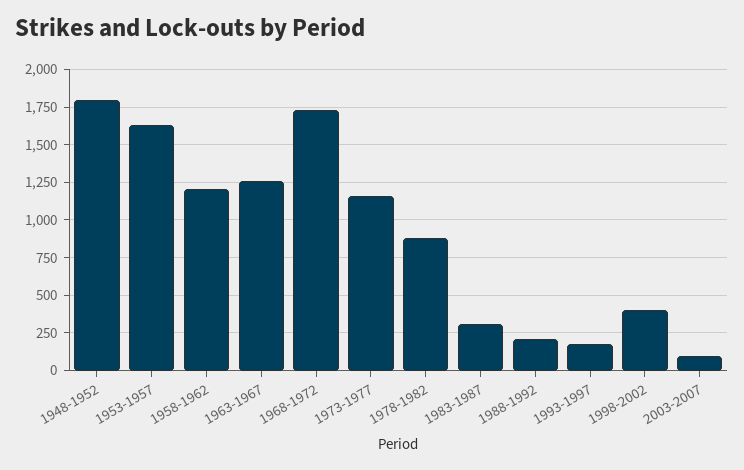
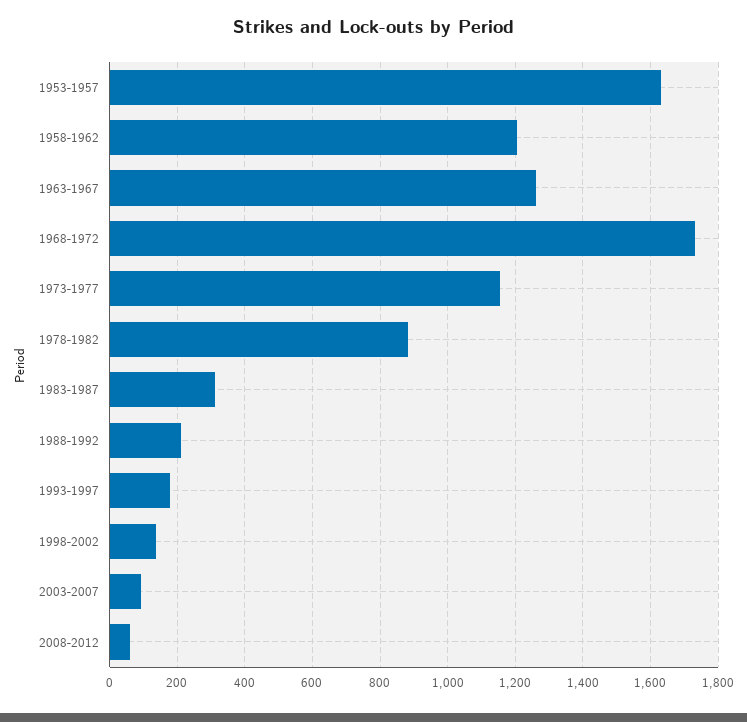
1948-1952: 1800 -> none
1998-2002: 400 -> 140
2008-2012: none -> 60

